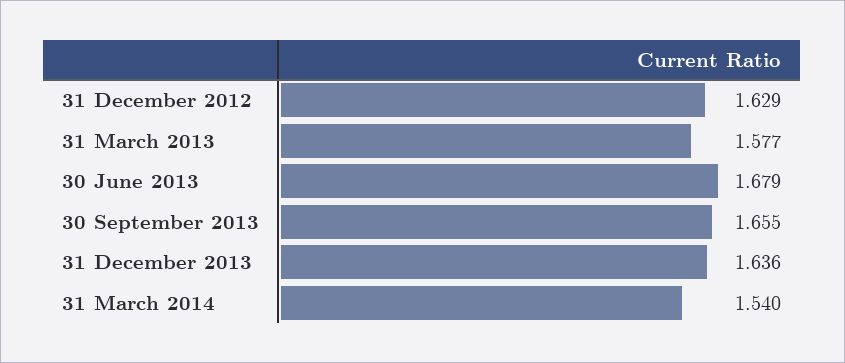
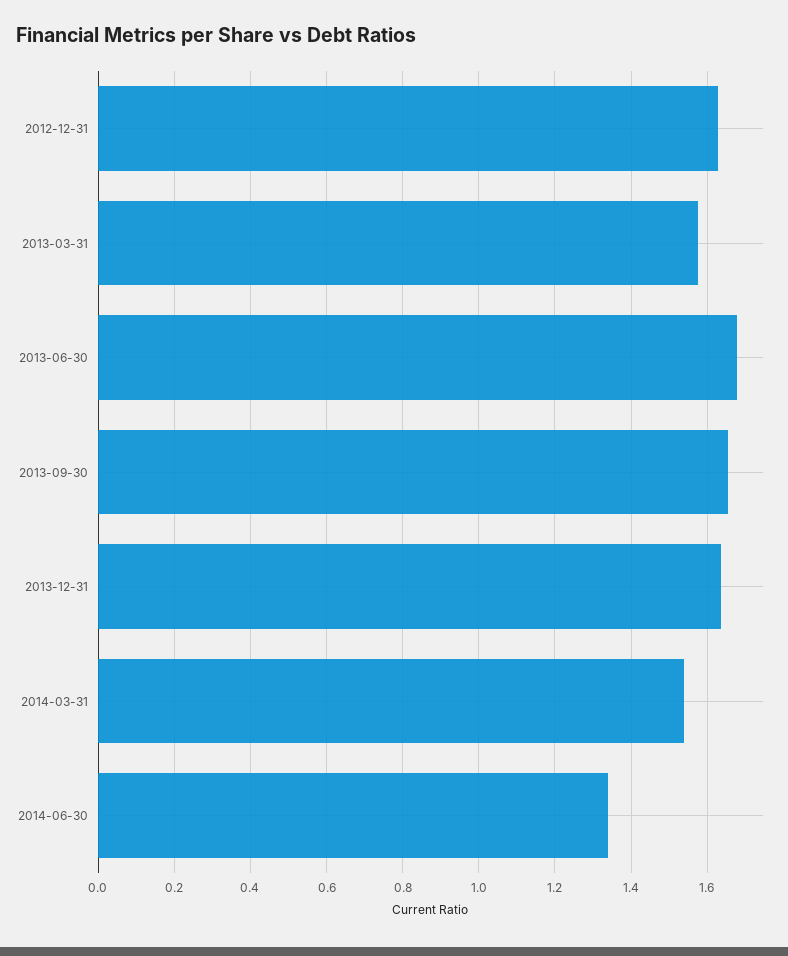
2014-06-30: none -> 1.34

